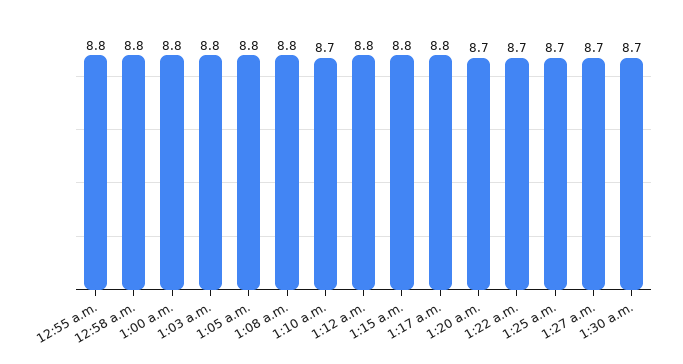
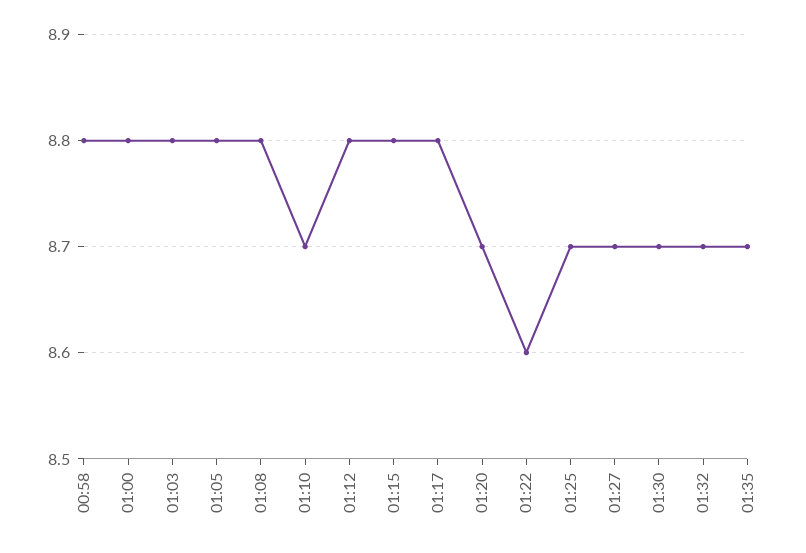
12:55 a.m.: 8.8 -> none
1:22 a.m.: 8.7 -> 8.6
01:32: none -> 8.7
01:35: none -> 8.7

